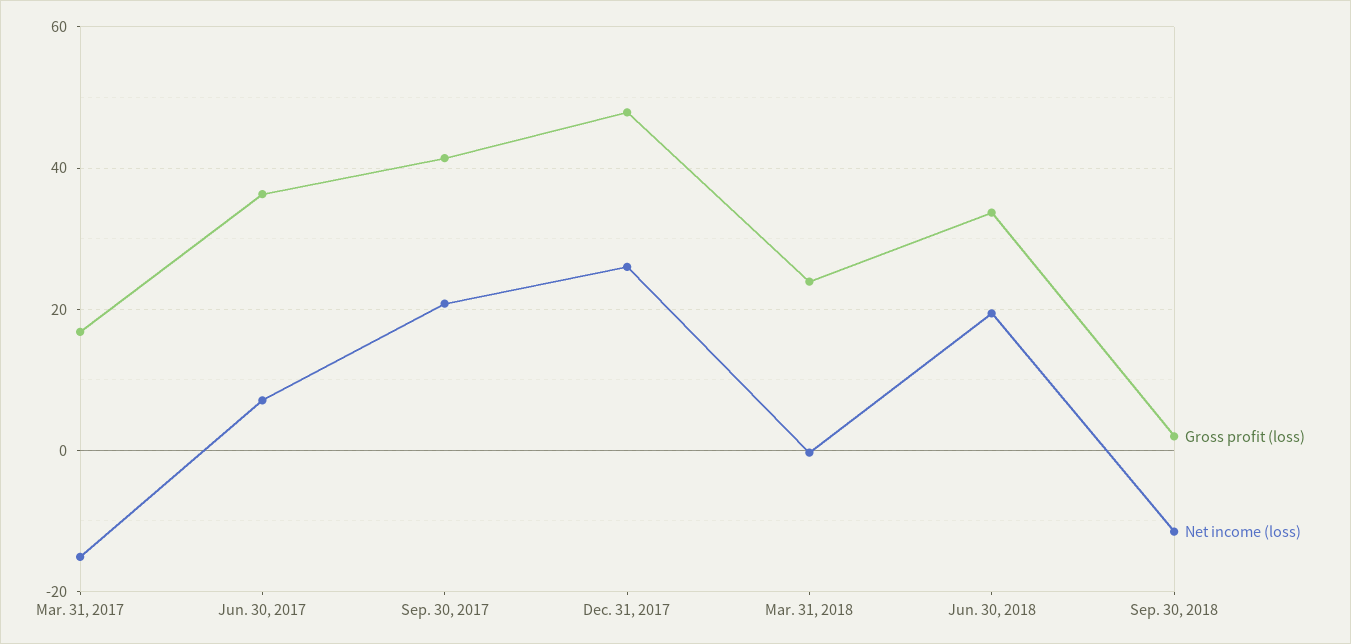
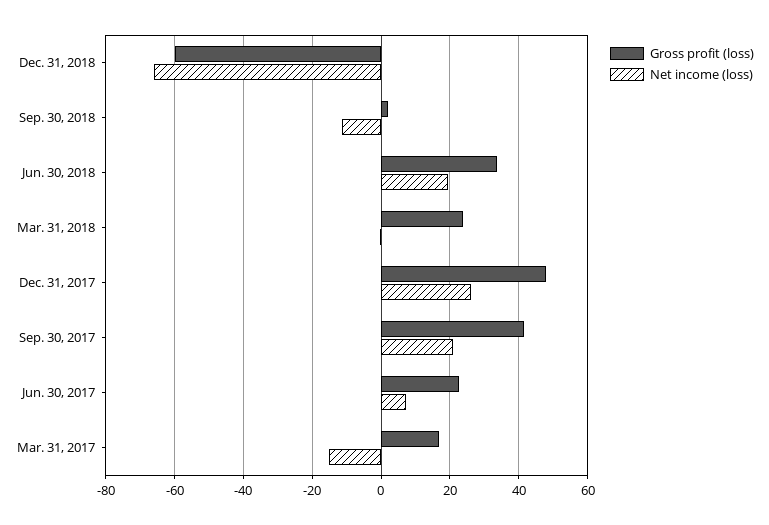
Gross profit (loss), Jun. 30, 2017: 36 -> 22
Gross profit (loss), Dec. 31, 2018: none -> -60
Net income (loss), Dec. 31, 2018: none -> -66

